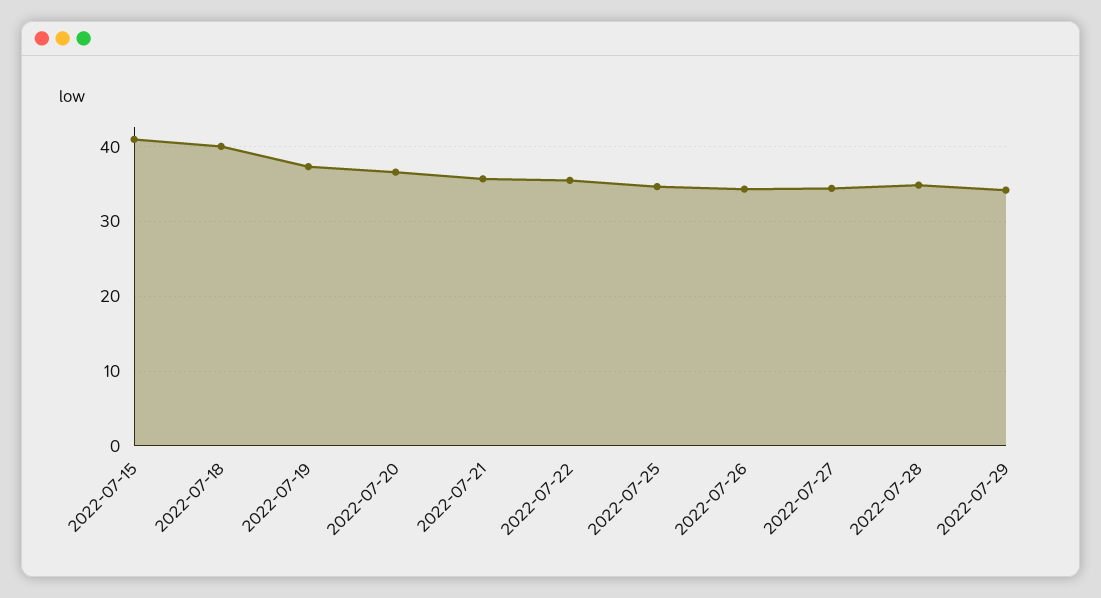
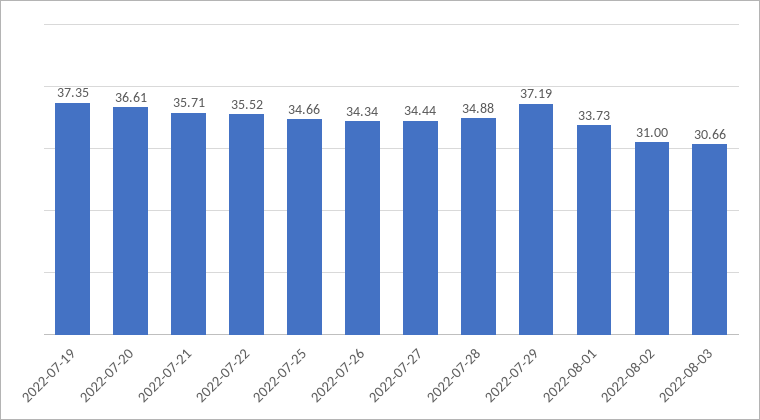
2022-07-15: 41 -> none
2022-07-18: 40 -> none
2022-07-29: 34 -> 37.19
2022-08-01: none -> 33.73
2022-08-02: none -> 31
2022-08-03: none -> 30.66

